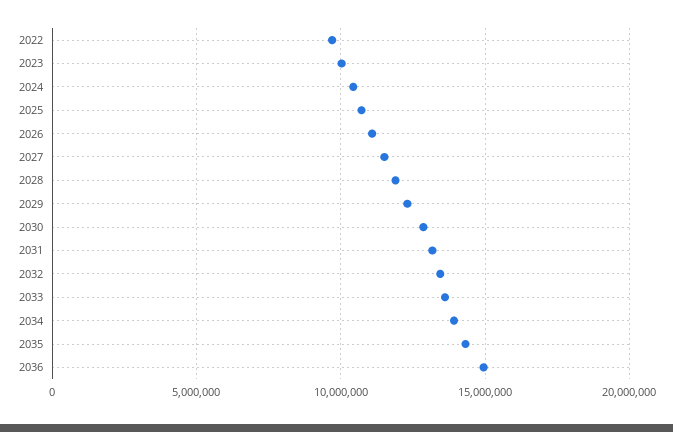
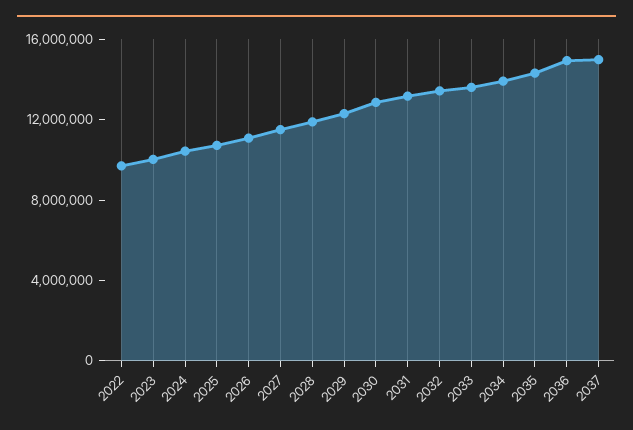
2037: none -> 15000000

